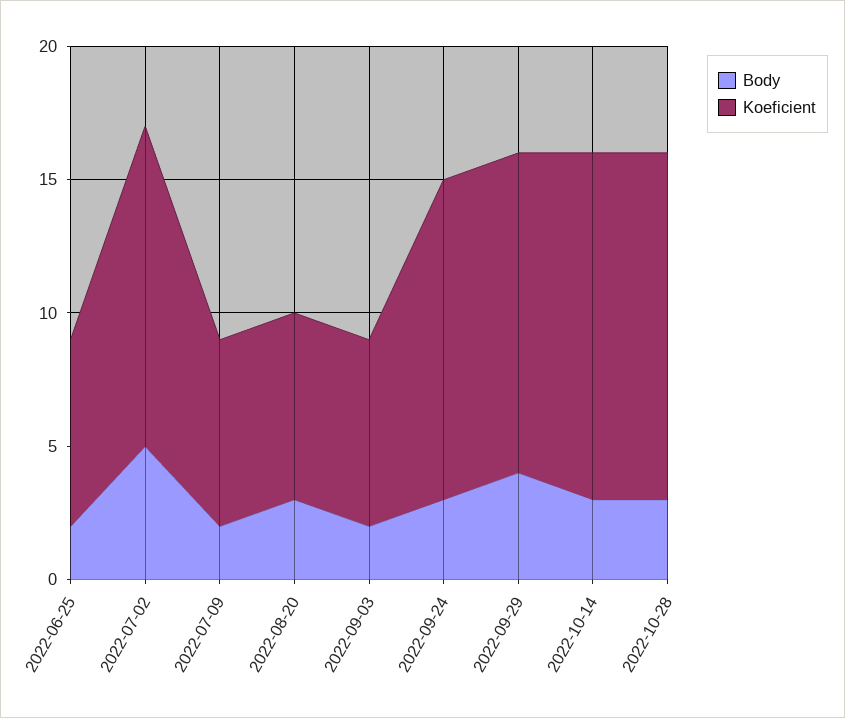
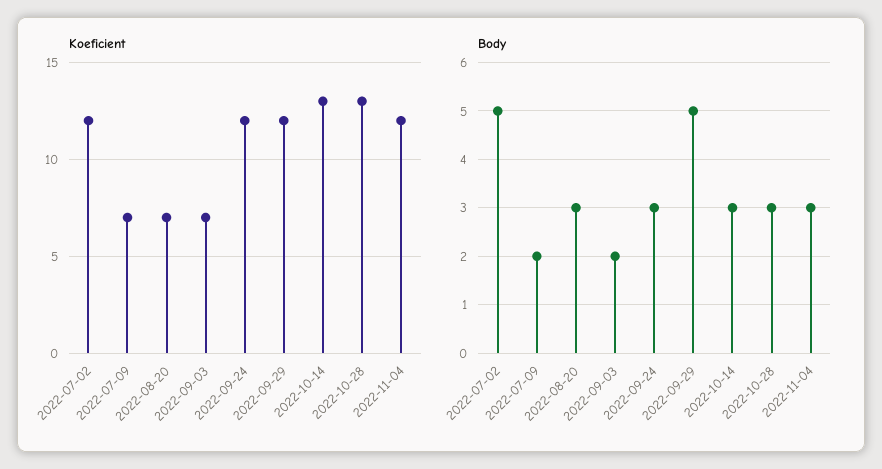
Body, 2022-06-25: 2 -> none
Koeficient, 2022-06-25: 7 -> none
Body, 2022-09-29: 4 -> 5
Koeficient, 2022-11-04: none -> 12
Body, 2022-11-04: none -> 3

